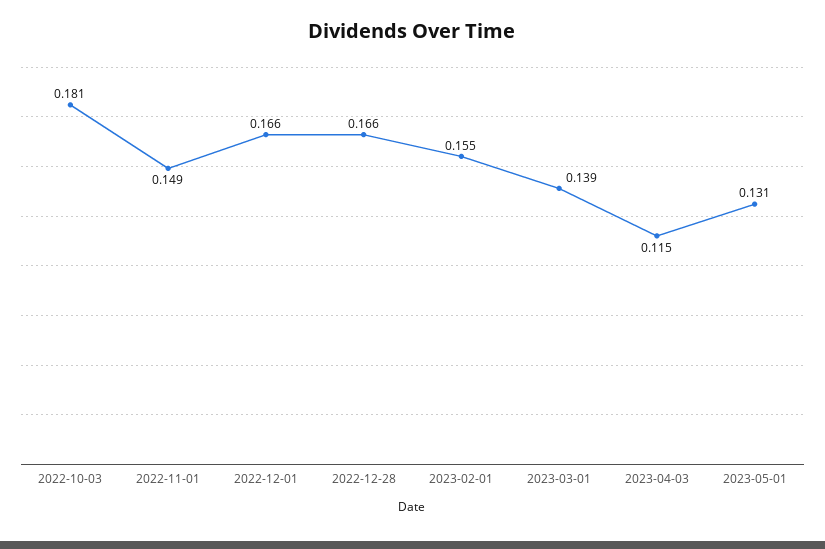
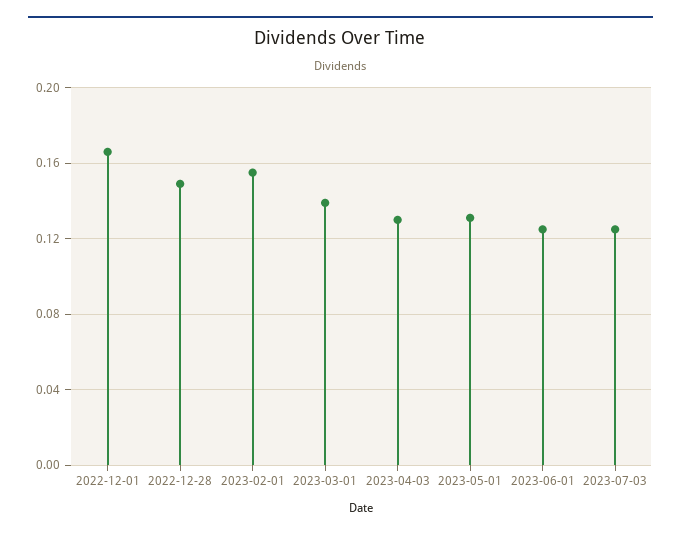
2022-10-03: 0.181 -> none
2022-11-01: 0.149 -> none
2022-12-28: 0.166 -> 0.15
2023-04-03: 0.115 -> 0.13
2023-06-01: none -> 0.125
2023-07-03: none -> 0.125

